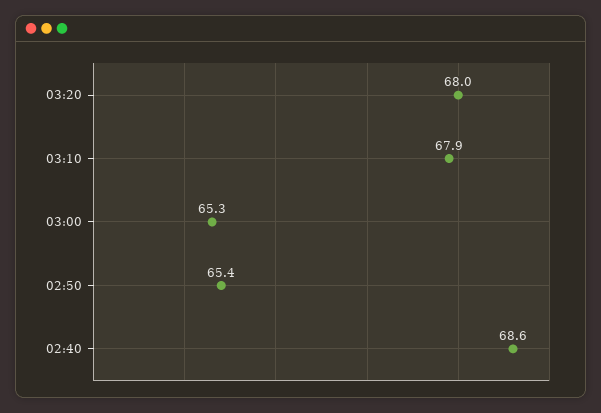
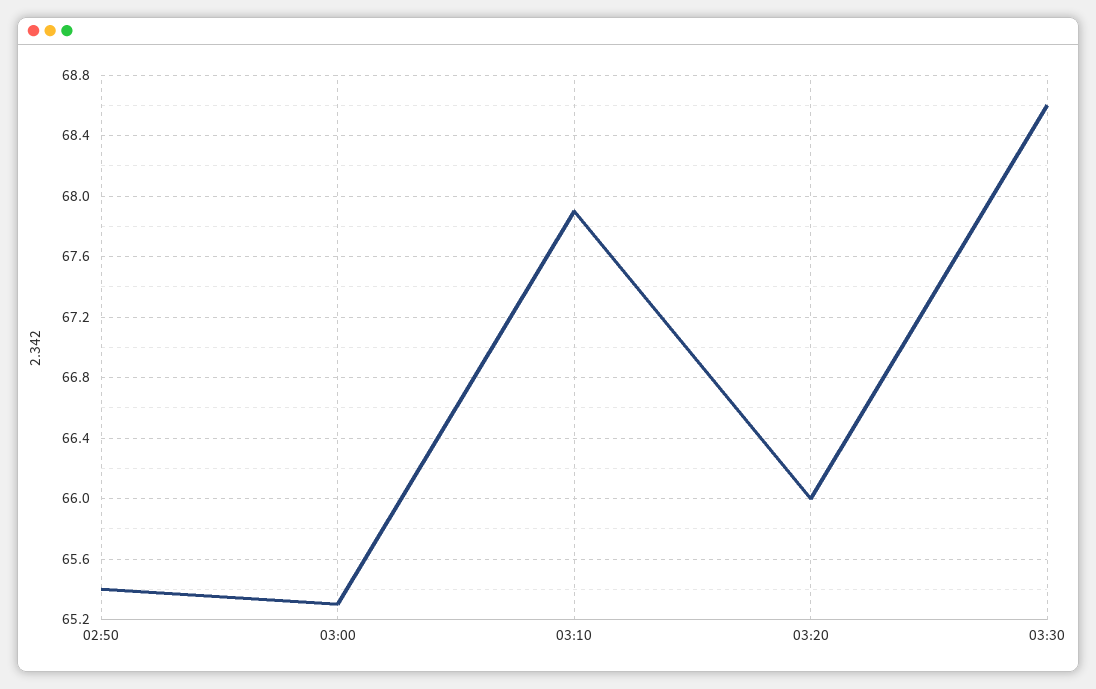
03:20: 68 -> 66
02:40: 68.6 -> none
03:30: none -> 68.6

